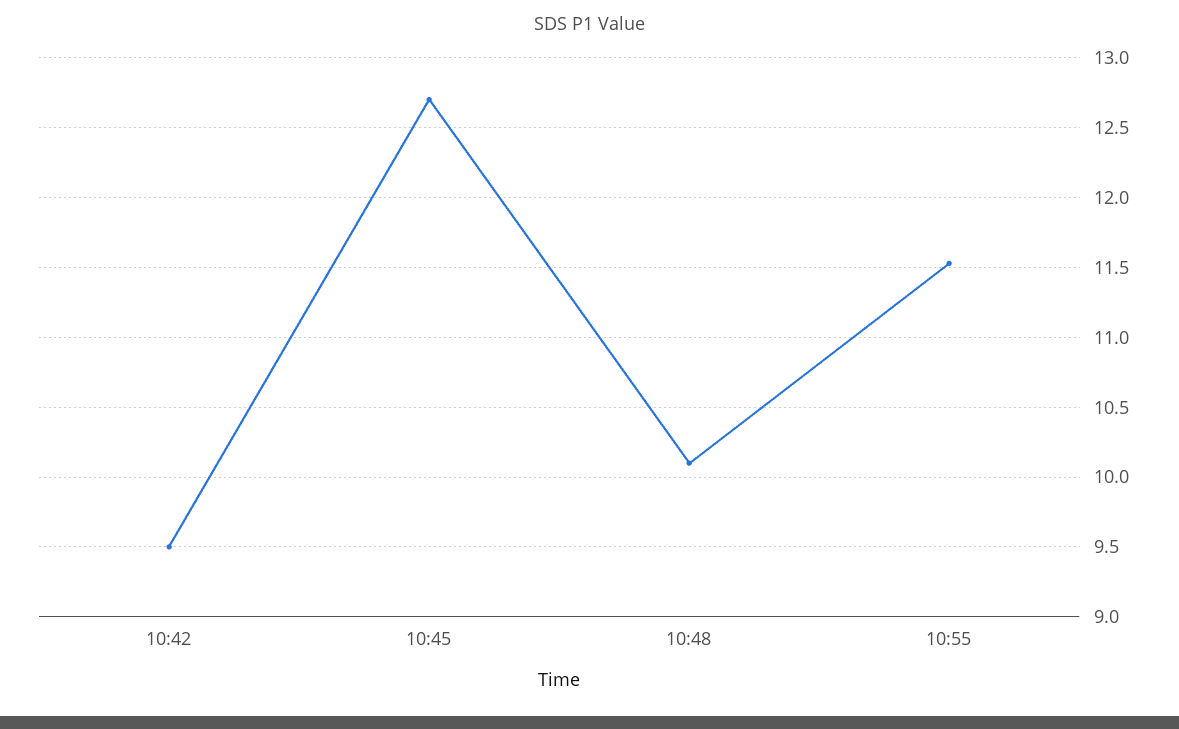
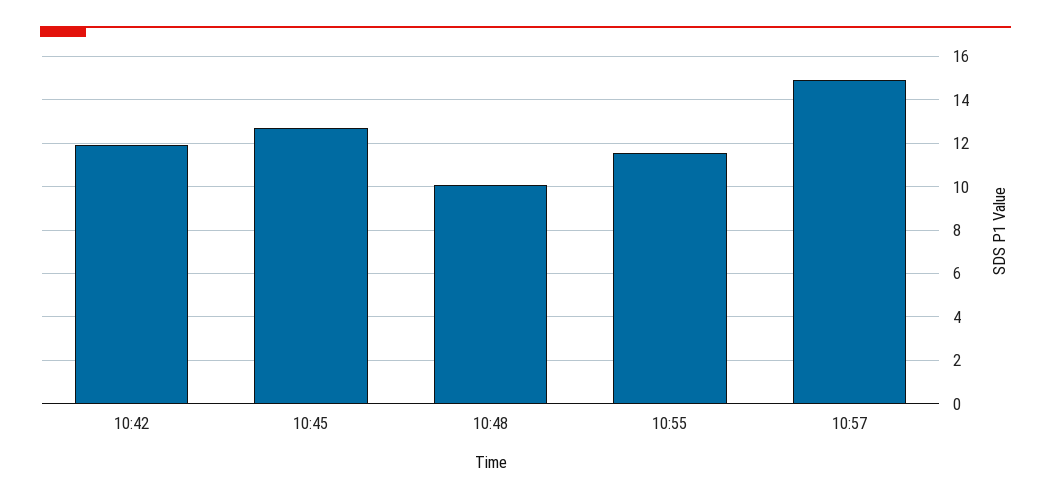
10:42: 9.5 -> 12
10:57: none -> 15

